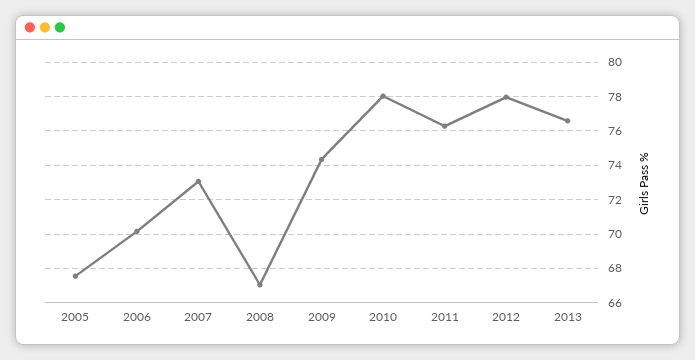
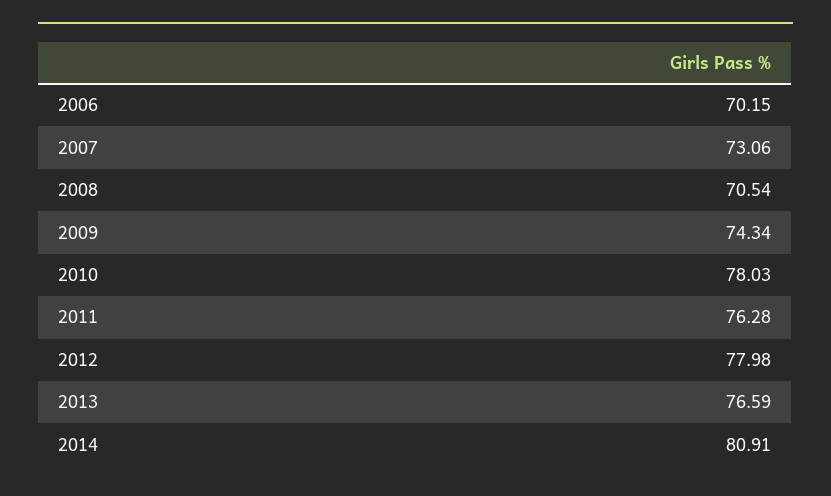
2005: 67.5 -> none
2008: 67 -> 70.54
2014: none -> 80.91

